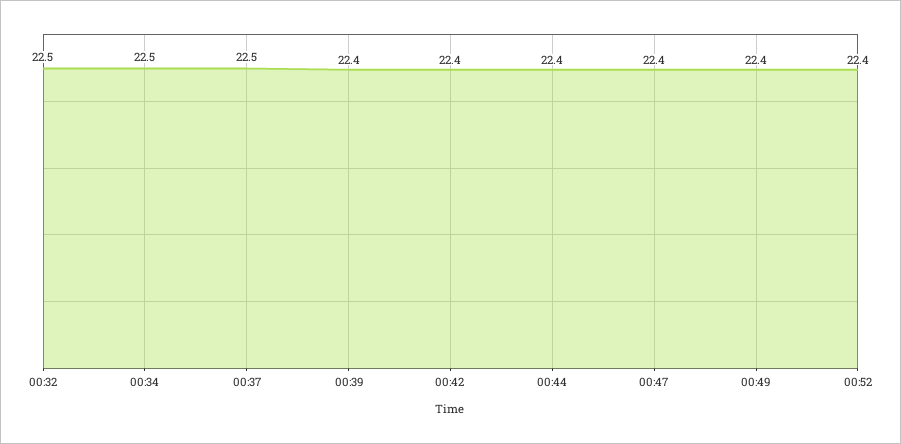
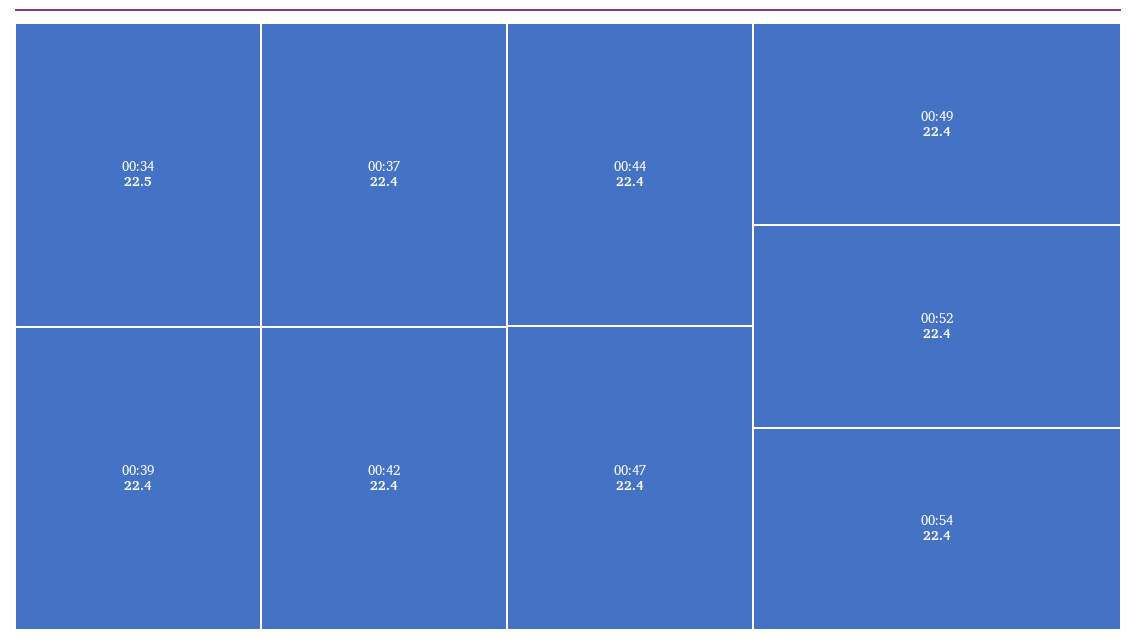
00:32: 22.5 -> none
00:37: 22.5 -> 22.4
00:54: none -> 22.4

